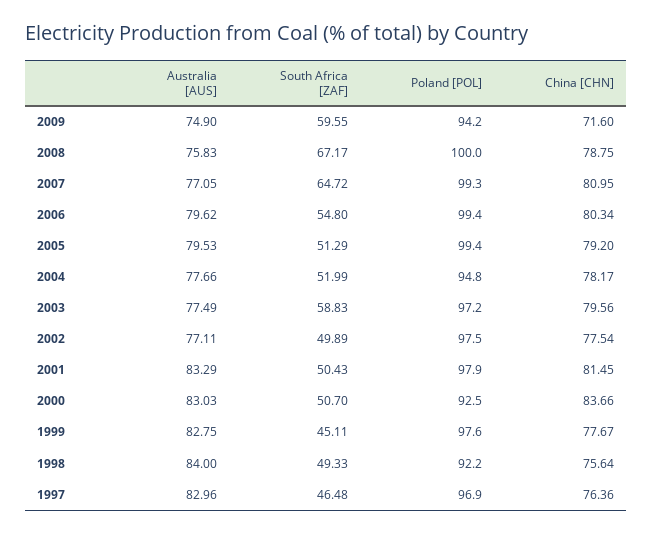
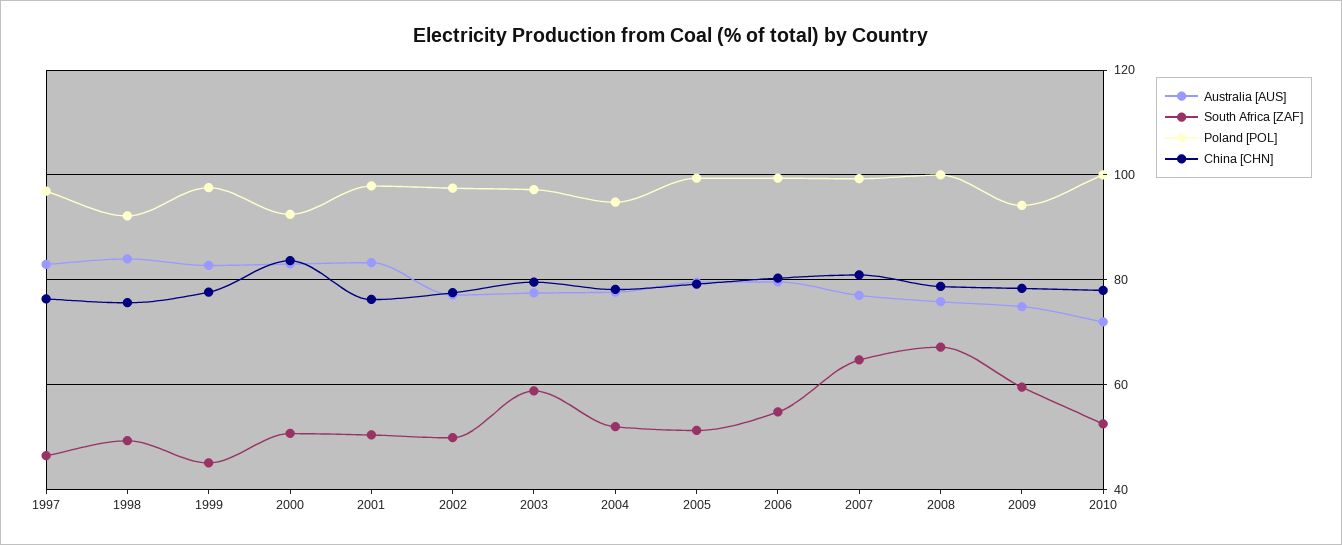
China [CHN], 2009: 71.6 -> 78
China [CHN], 2001: 81.45 -> 76
Australia [AUS], 2010: none -> 72
South Africa [ZAF], 2010: none -> 52
Poland [POL], 2010: none -> 100
China [CHN], 2010: none -> 78

